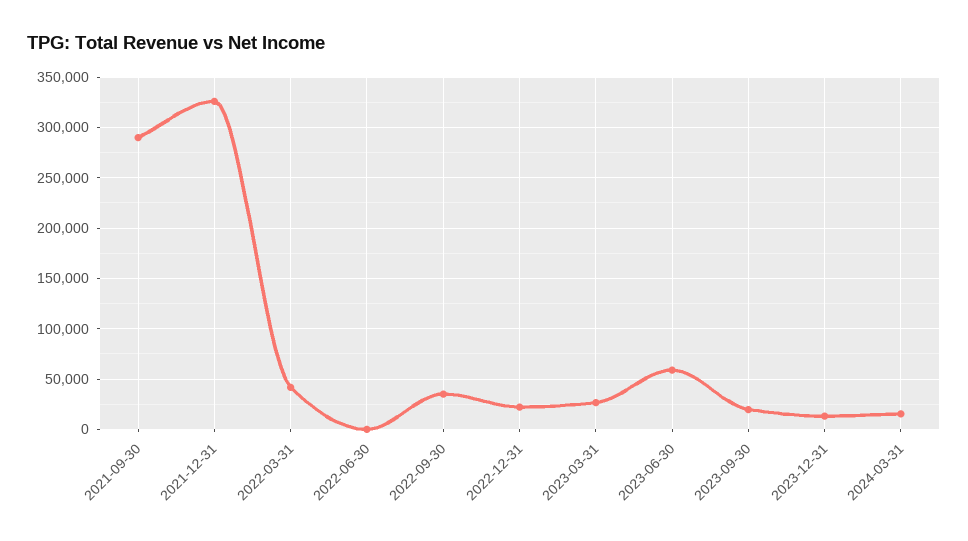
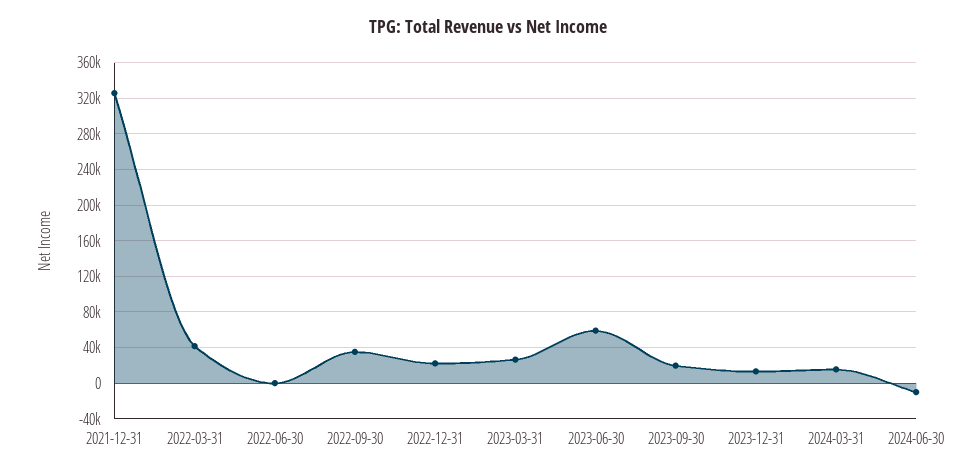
2021-09-30: 290000 -> none
2024-06-30: none -> -10000

